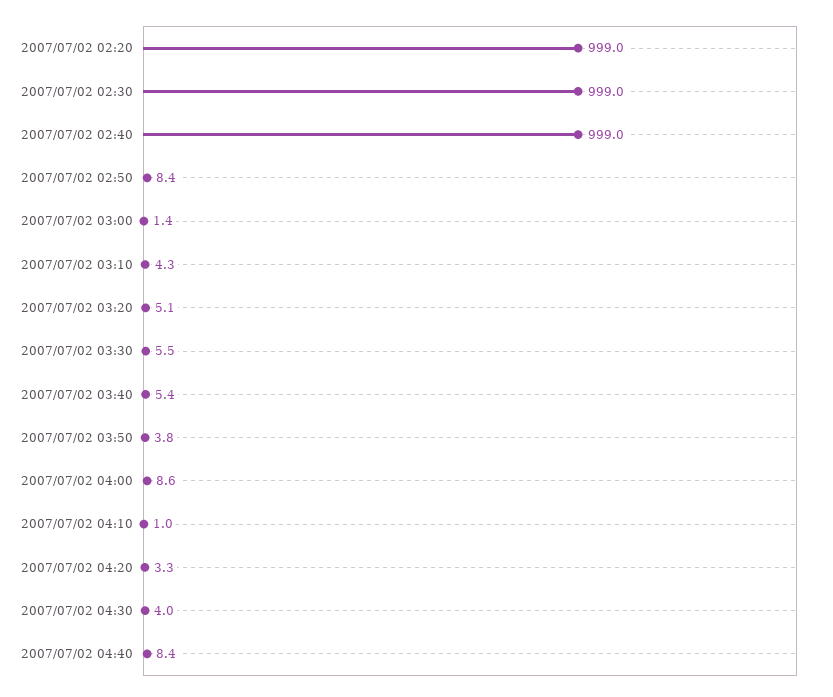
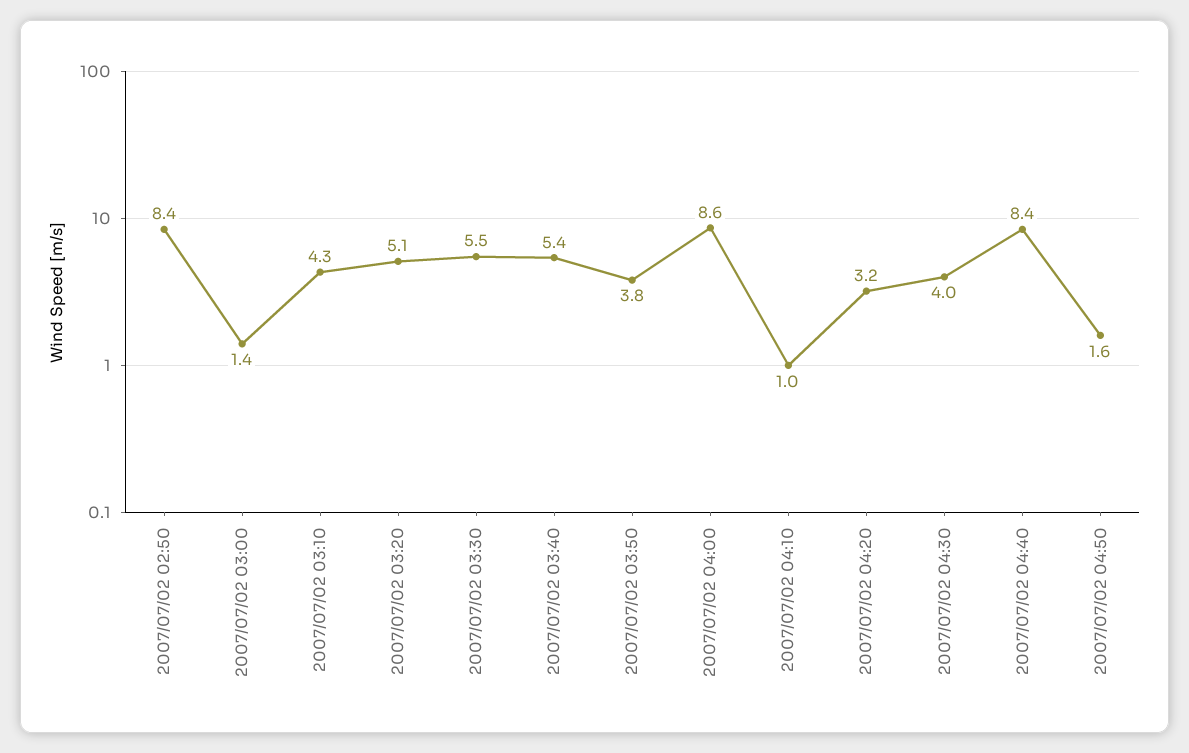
2007/07/02 02:20: 999 -> none
2007/07/02 02:30: 999 -> none
2007/07/02 02:40: 999 -> none
2007/07/02 04:20: 3.3 -> 3.2
2007/07/02 04:50: none -> 1.6

